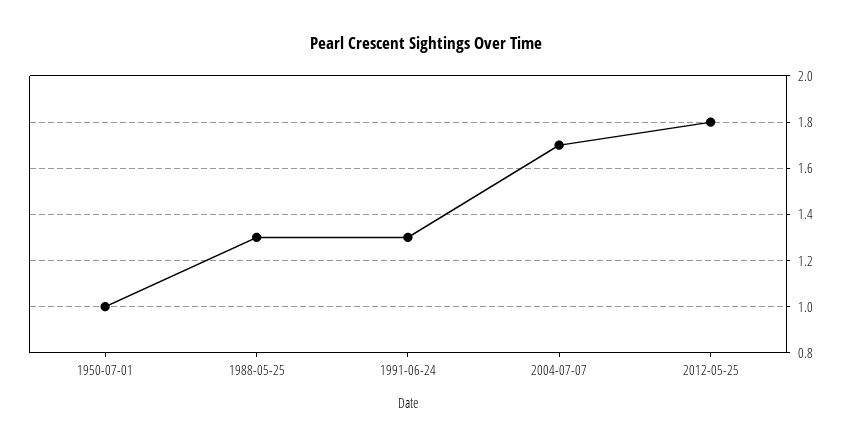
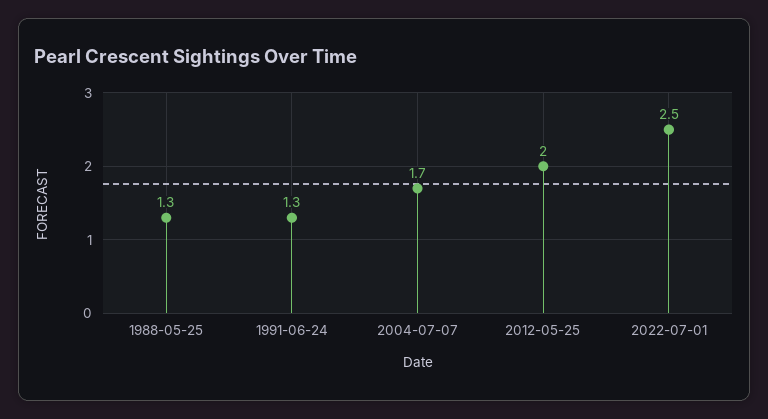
1950-07-01: 1 -> none
2012-05-25: 1.8 -> 2
2022-07-01: none -> 2.5

